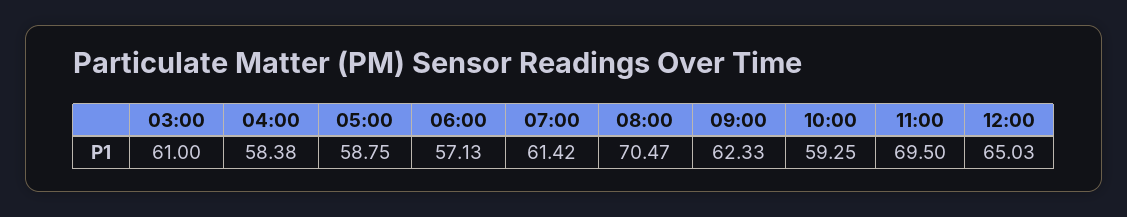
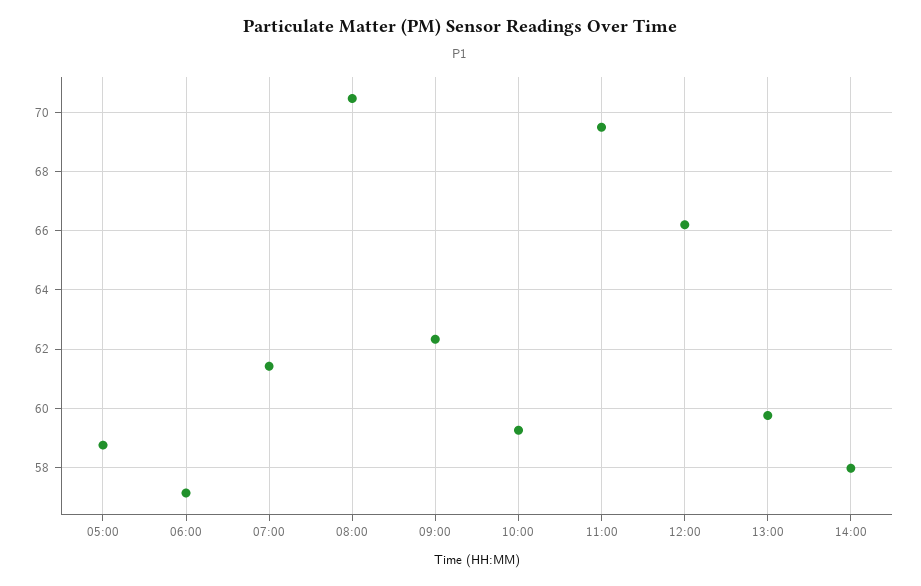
03:00: 61 -> none
04:00: 58.38 -> none
12:00: 65.03 -> 66.25
13:00: none -> 59.75
14:00: none -> 58

